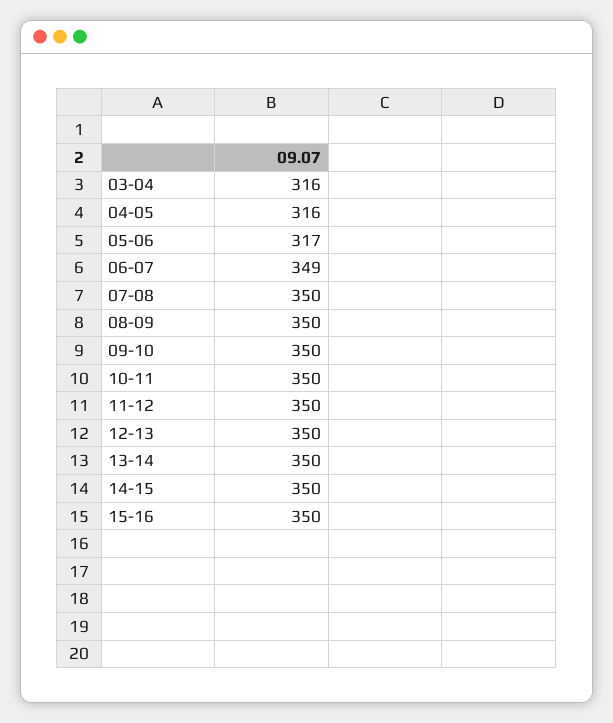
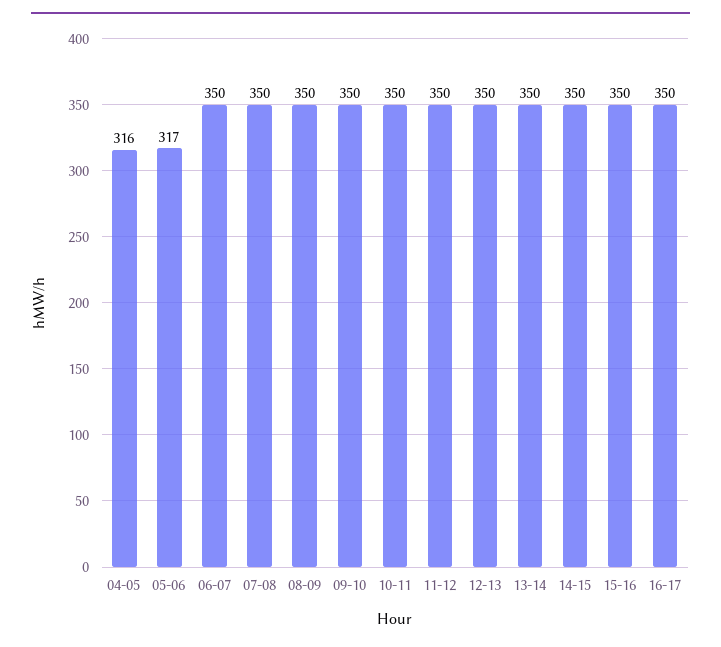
03-04: 316 -> none
06-07: 349 -> 350
16-17: none -> 350

